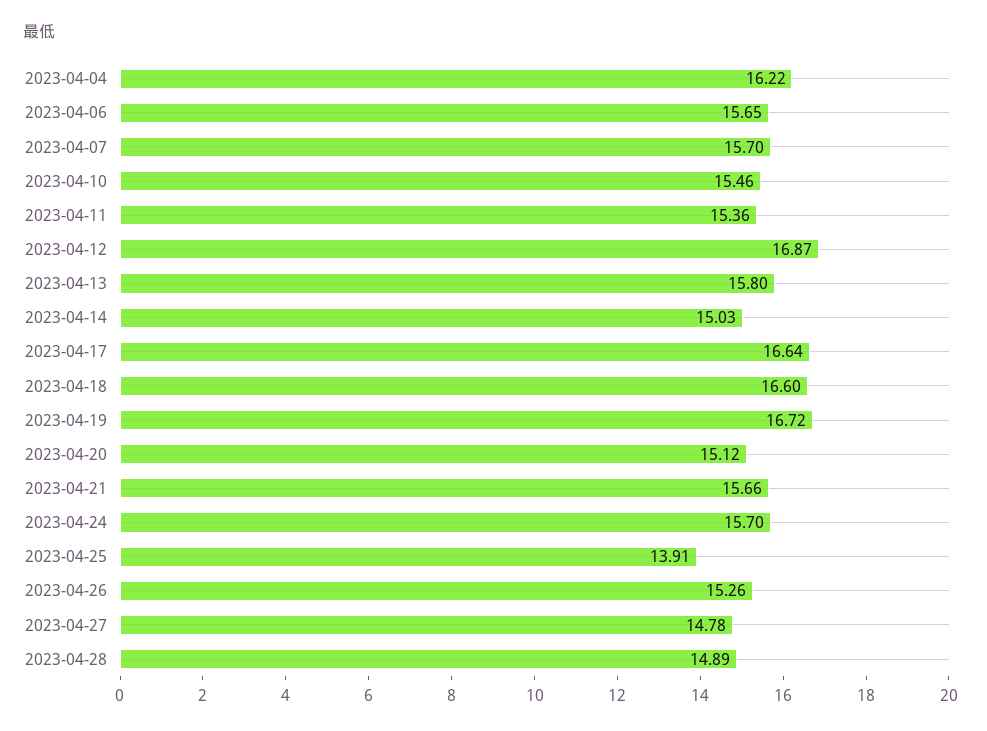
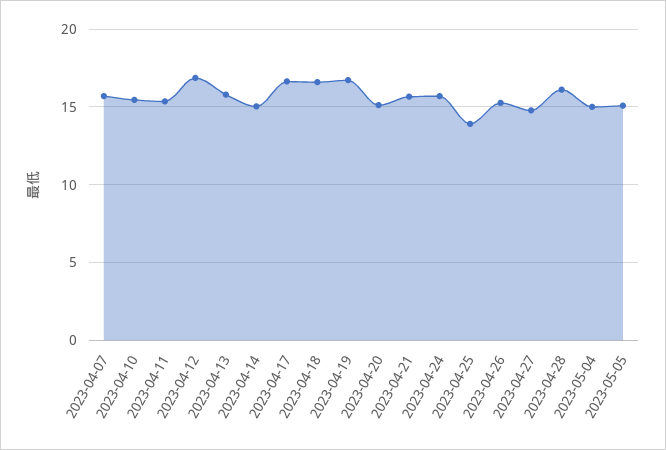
2023-04-04: 16.22 -> none
2023-04-06: 15.65 -> none
2023-04-28: 14.89 -> 16
2023-05-04: none -> 15
2023-05-05: none -> 15

